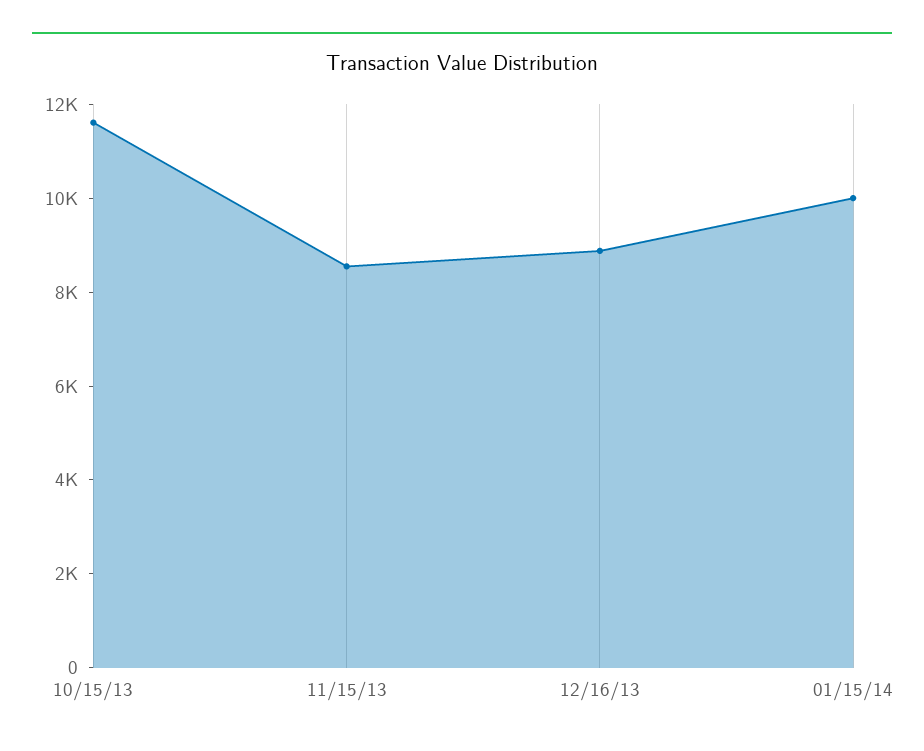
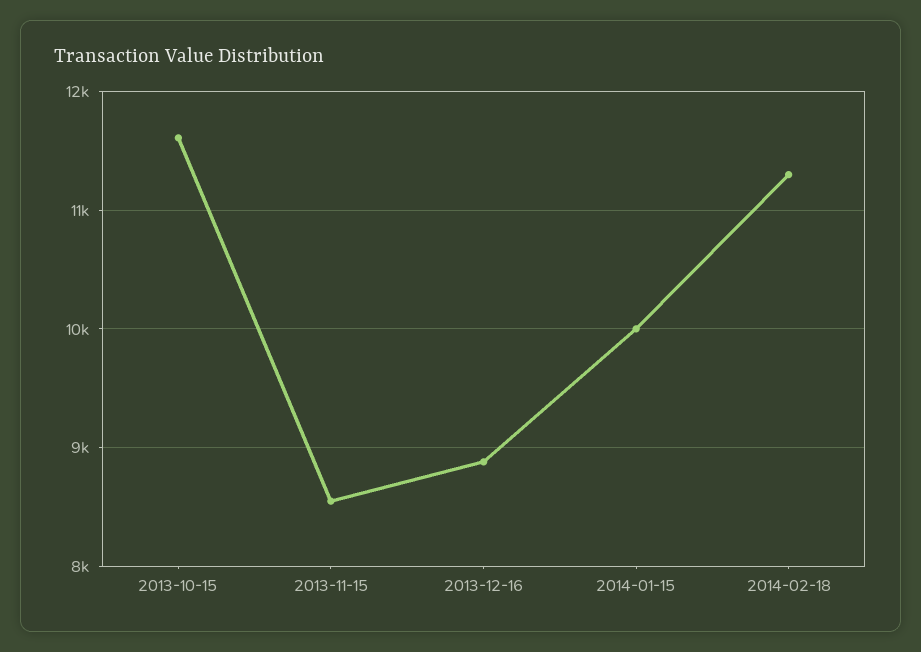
2014-02-18: none -> 11300

